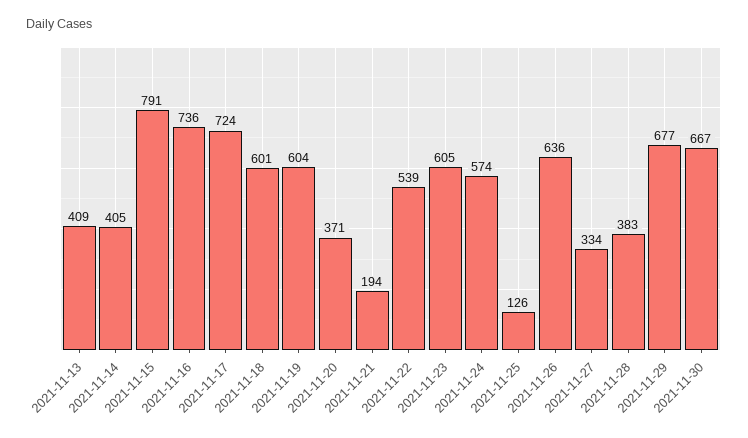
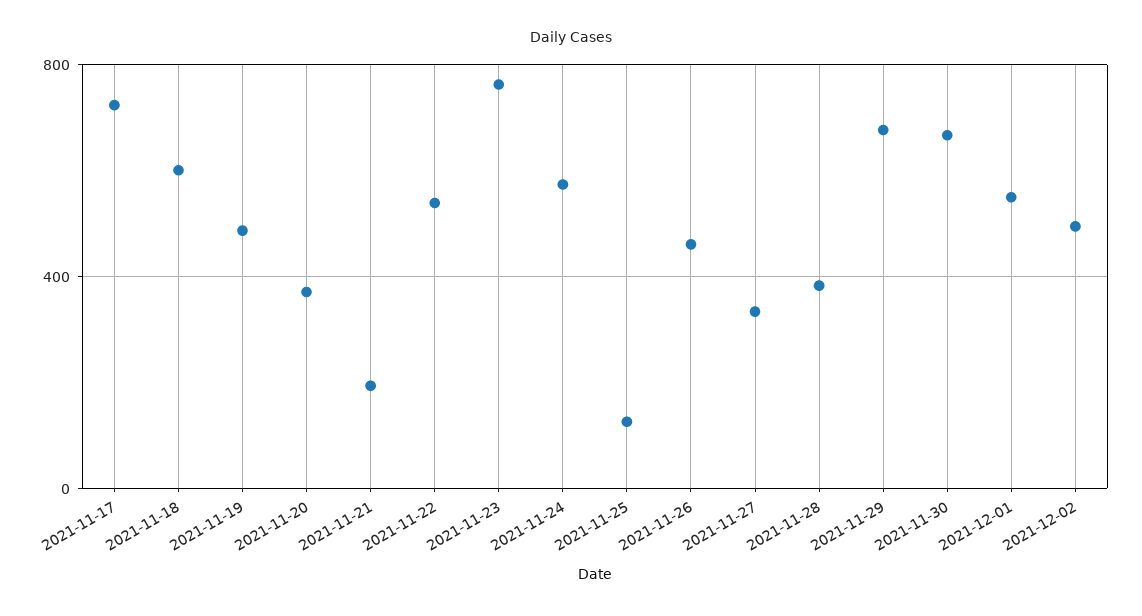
2021-11-13: 409 -> none
2021-11-14: 405 -> none
2021-11-15: 791 -> none
2021-11-16: 736 -> none
2021-11-19: 604 -> 500
2021-11-23: 605 -> 750
2021-11-26: 636 -> 450
2021-12-01: none -> 550
2021-12-02: none -> 500

